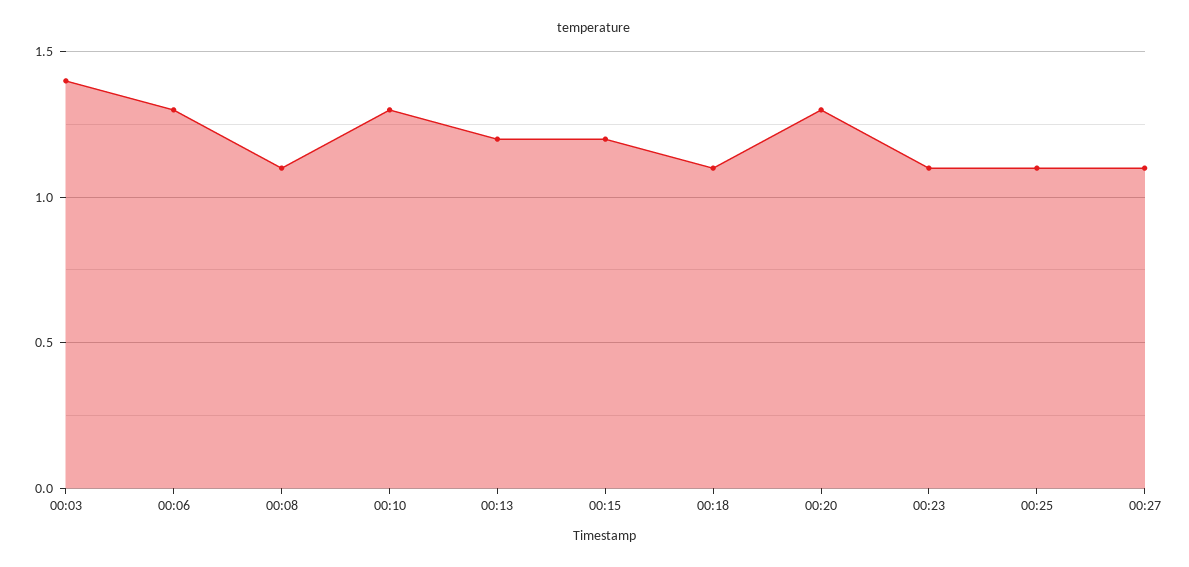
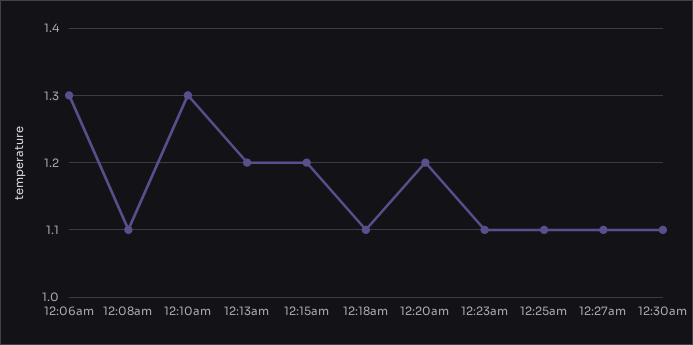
00:03: 1.4 -> none
00:20: 1.3 -> 1.2
12:30am: none -> 1.1

